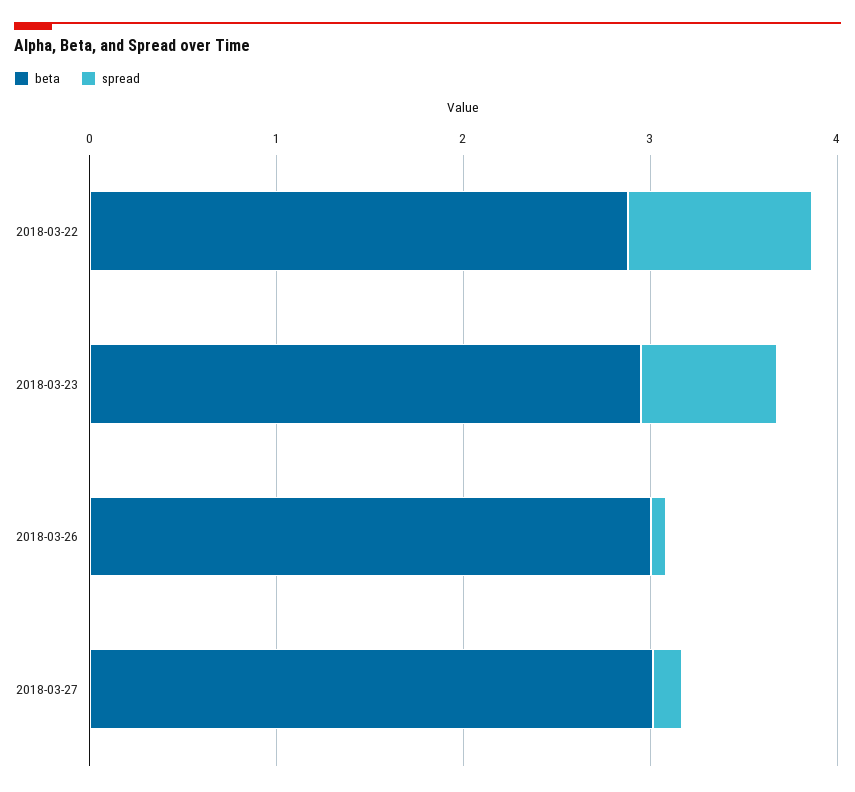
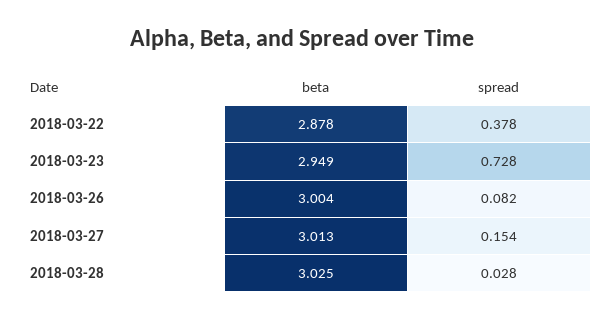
spread, 2018-03-22: 1 -> 0.378
beta, 2018-03-28: none -> 3.025
spread, 2018-03-28: none -> 0.028

